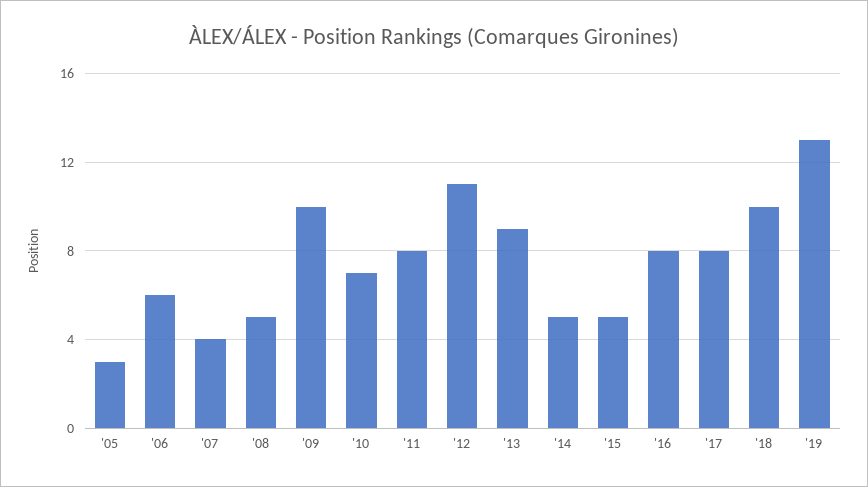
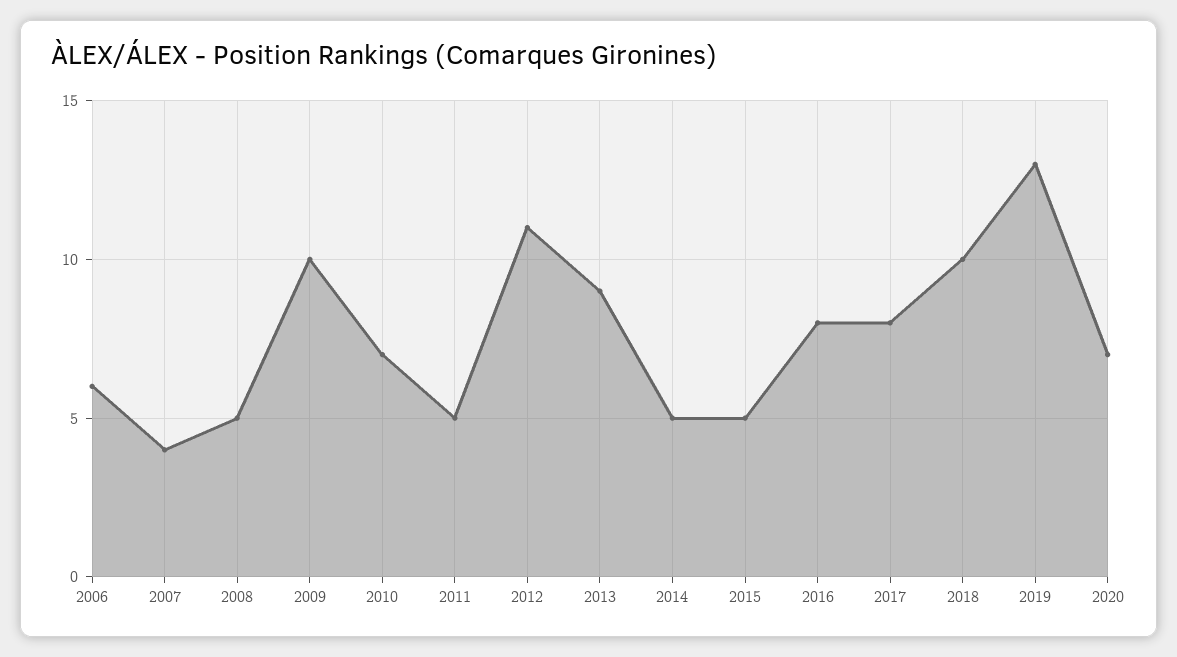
'05: 3 -> none
'11: 8 -> 5
2020: none -> 7

